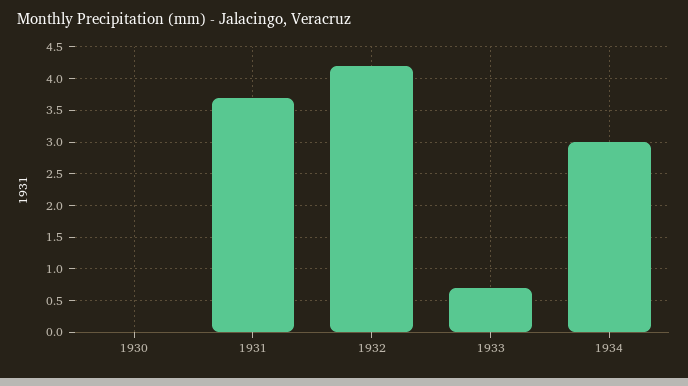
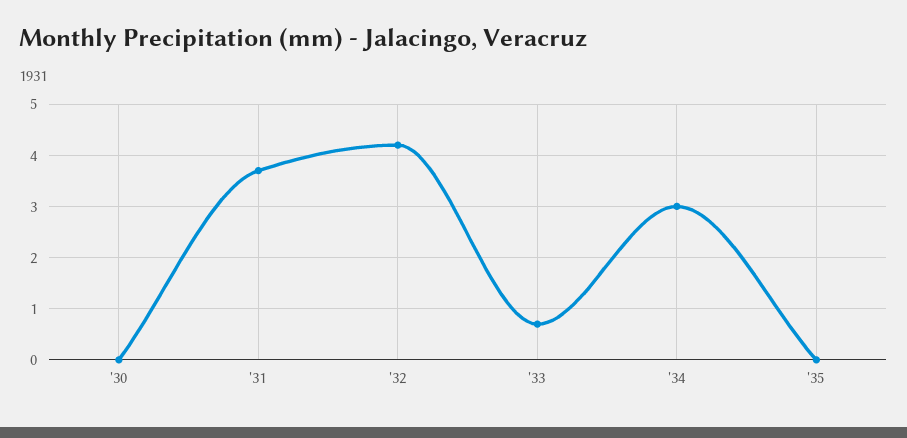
'35: none -> 0

